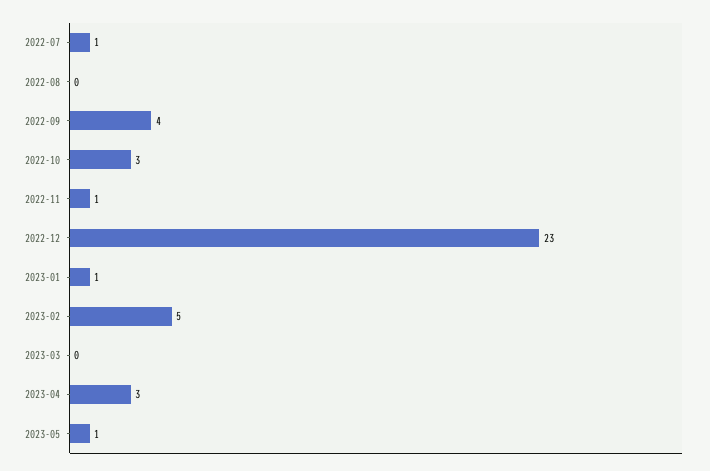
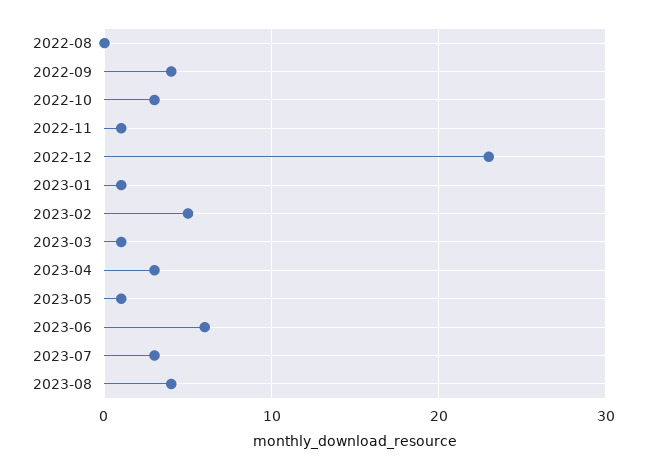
2022-07: 1 -> none
2023-03: 0 -> 1
2023-06: none -> 6
2023-07: none -> 3
2023-08: none -> 4

